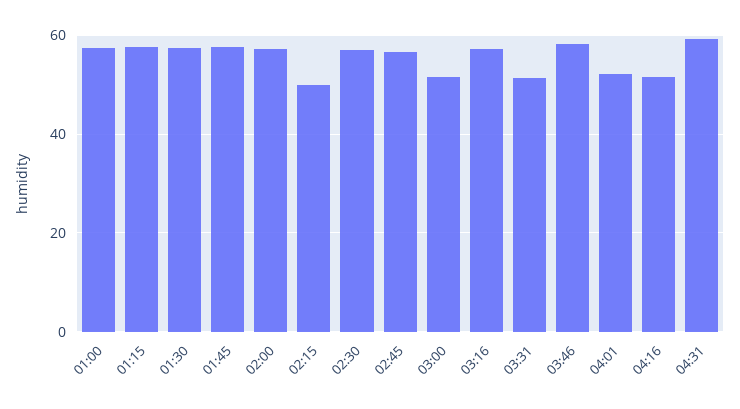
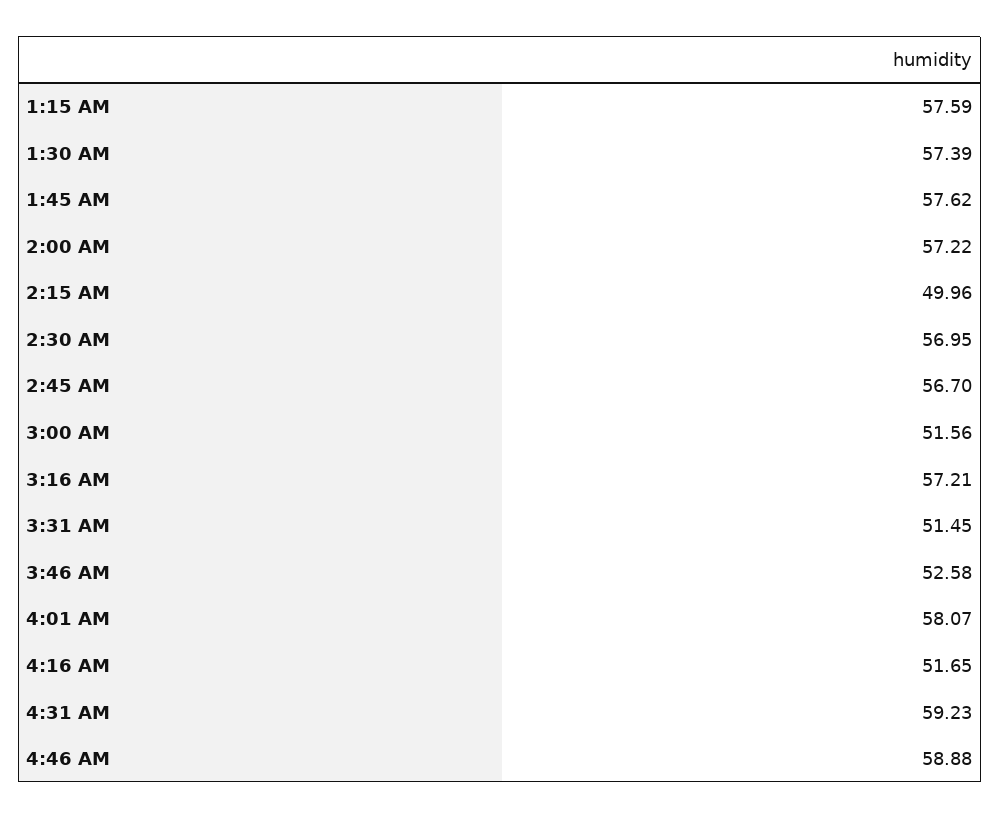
01:00: 58 -> none
03:46: 58 -> 52.58
04:01: 52 -> 58.07
4:46 AM: none -> 58.88

